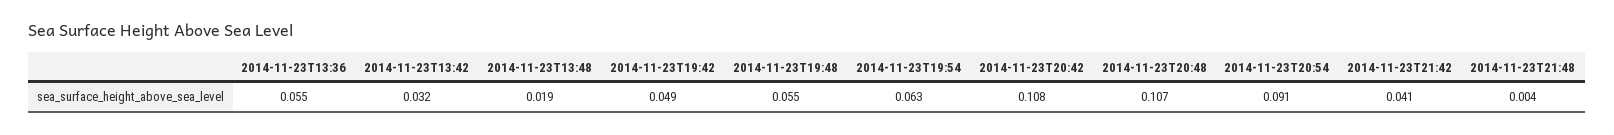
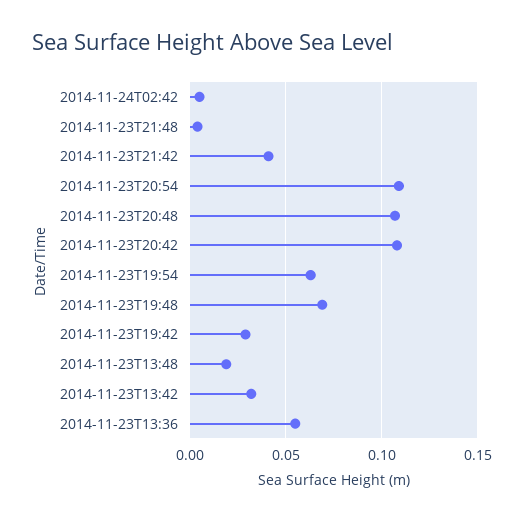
2014-11-23T19:42: 0.049 -> 0.03
2014-11-23T19:48: 0.055 -> 0.07
2014-11-23T20:54: 0.091 -> 0.11
2014-11-24T02:42: none -> 0.005

